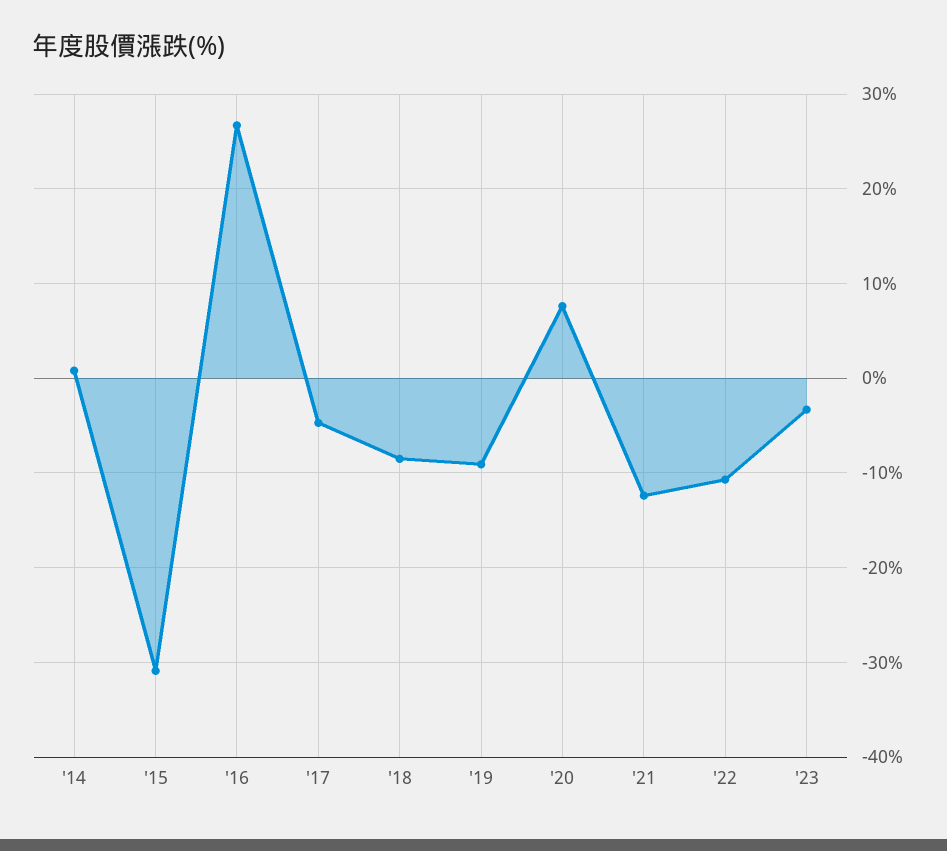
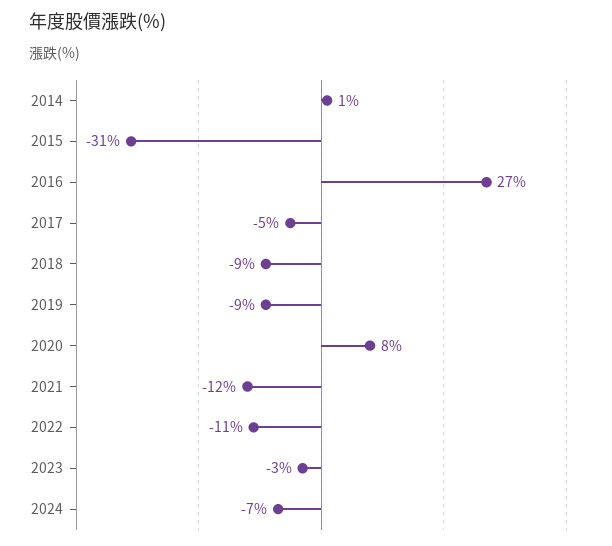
2024: none -> -7

